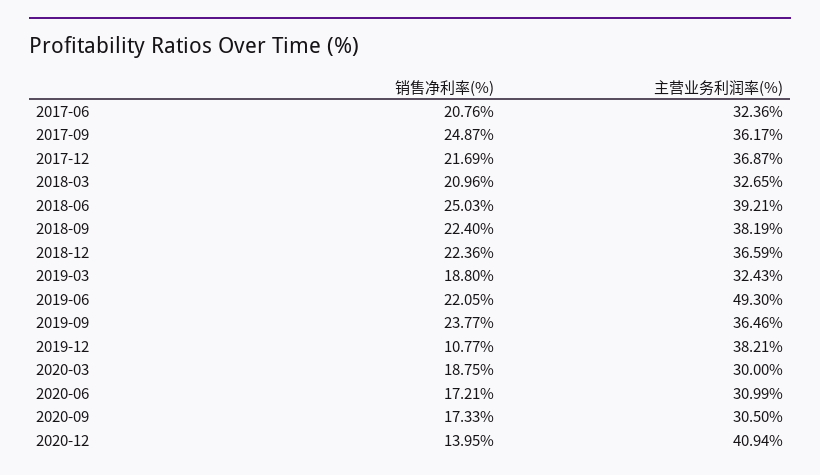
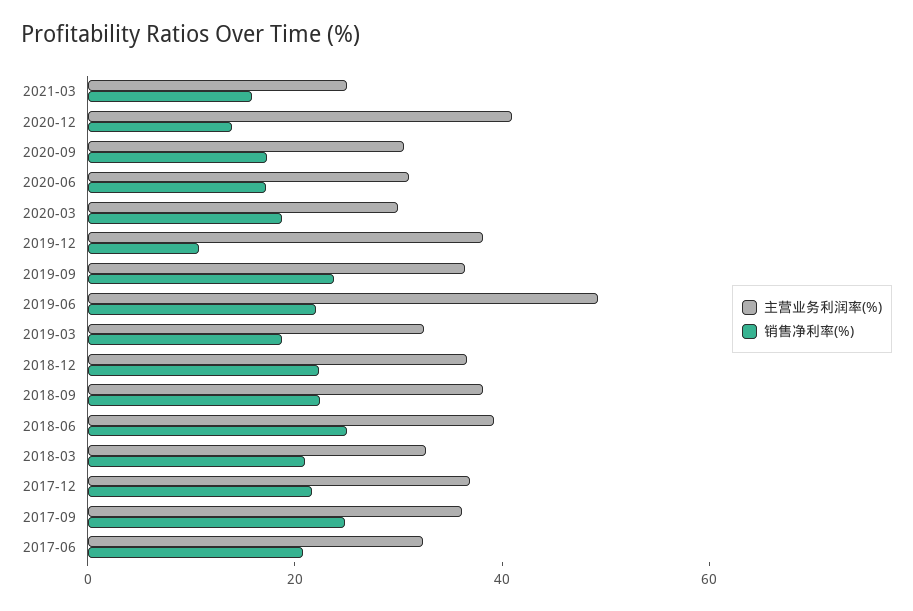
主营业务利润率(%), 2021-03: none -> 25
销售净利率(%), 2021-03: none -> 15

